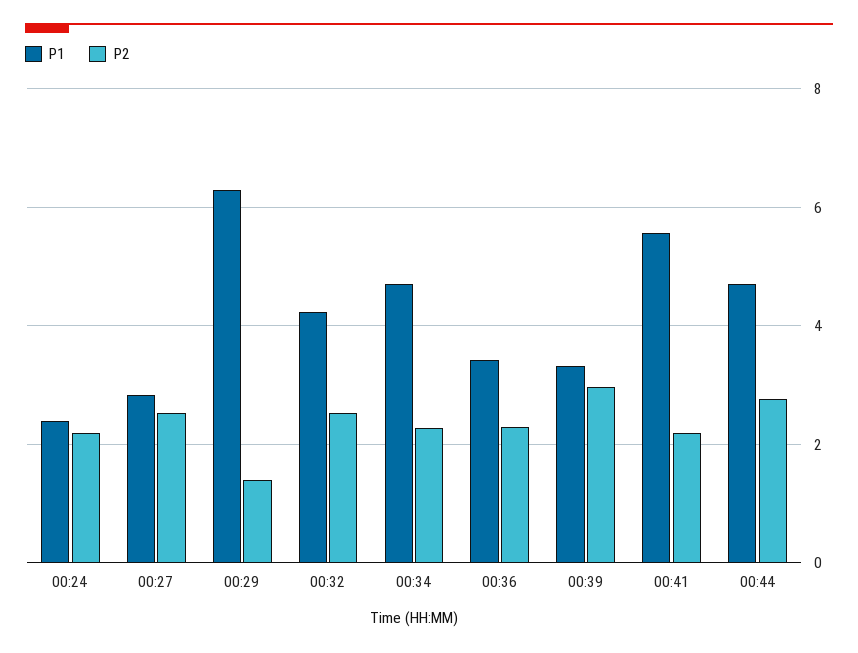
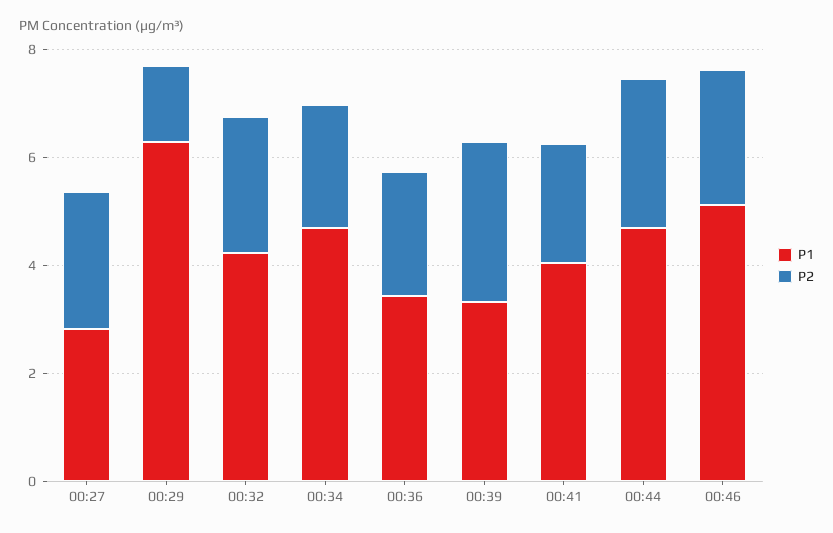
P1, 00:24: 2.4 -> none
P2, 00:24: 2.2 -> none
P1, 00:41: 5.6 -> 4
P1, 00:46: none -> 5
P2, 00:46: none -> 2.5

